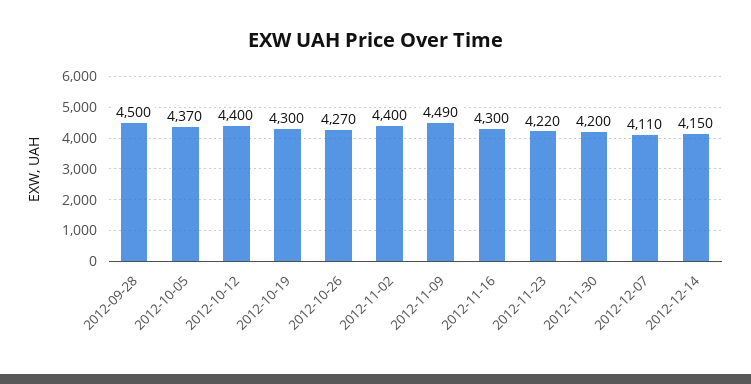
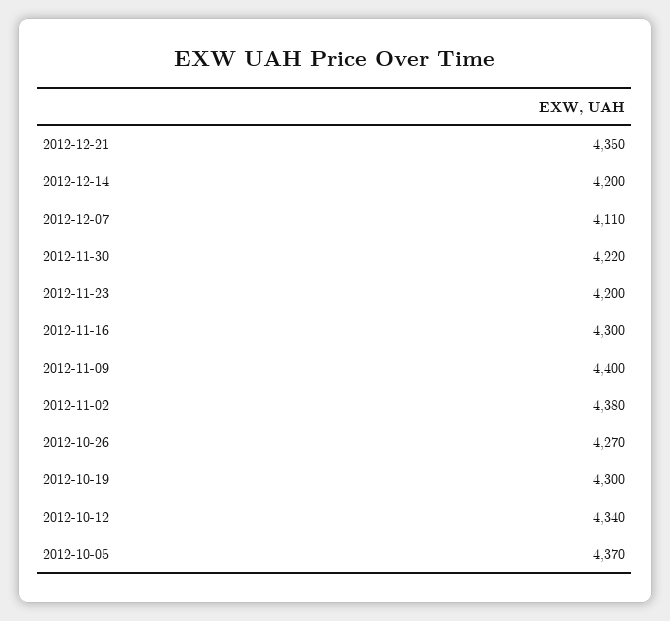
2012-09-28: 4500 -> none
2012-10-12: 4400 -> 4340
2012-11-02: 4400 -> 4380
2012-11-09: 4490 -> 4400
2012-11-23: 4220 -> 4200
2012-11-30: 4200 -> 4220
2012-12-14: 4150 -> 4200
2012-12-21: none -> 4350

